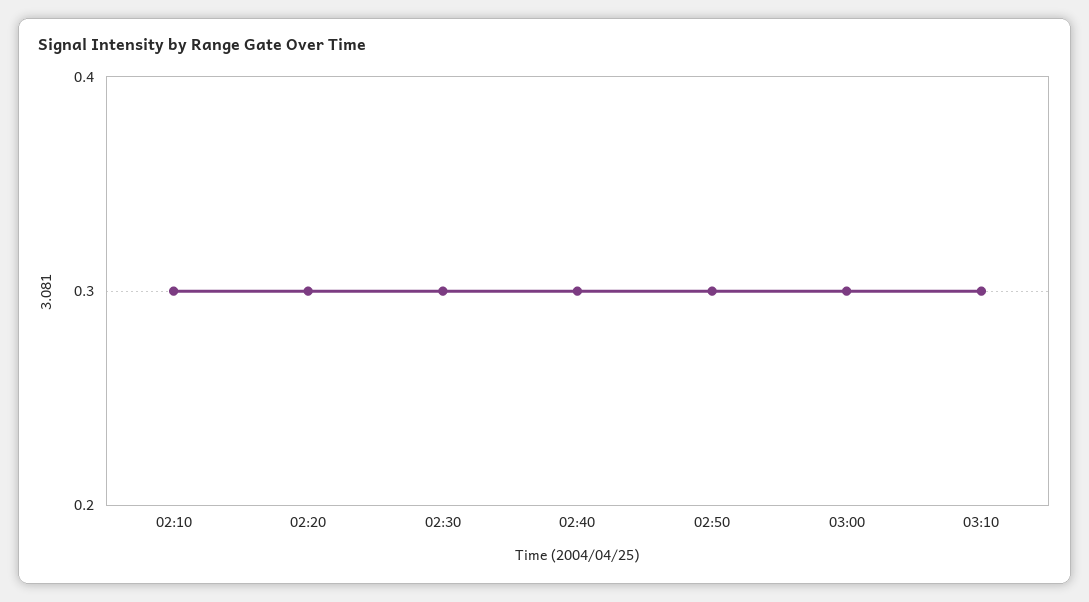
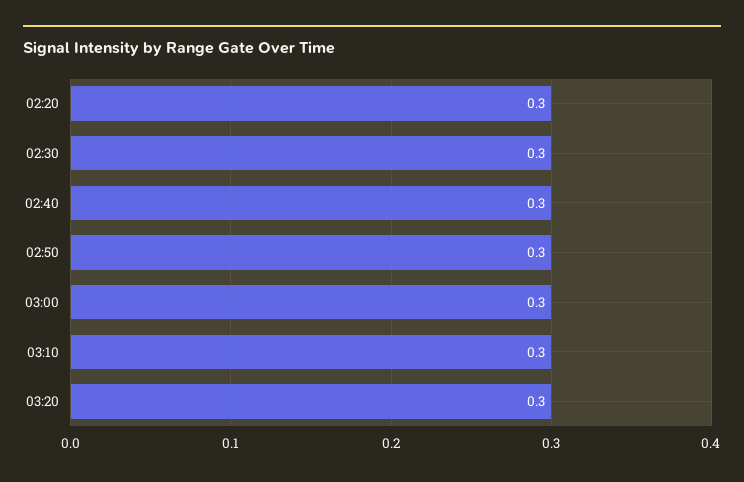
02:10: 0.3 -> none
03:20: none -> 0.3

